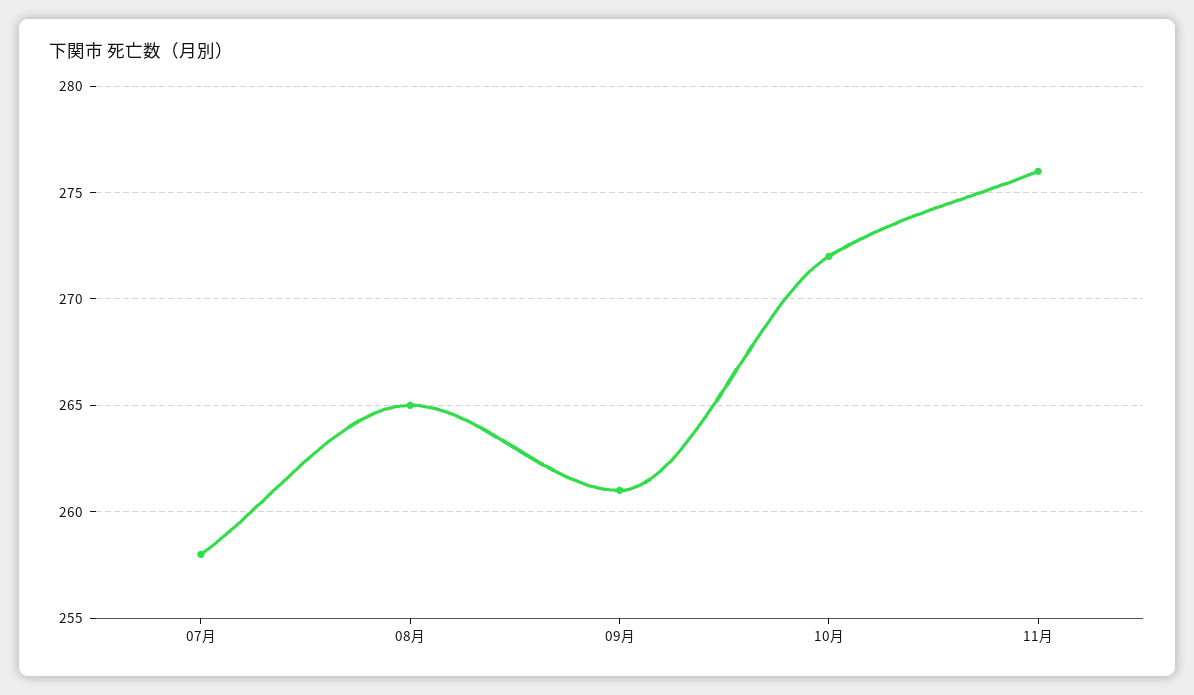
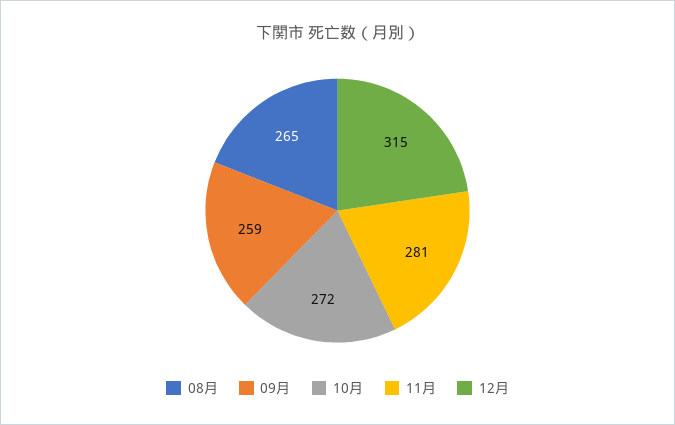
07月: 258 -> none
09月: 261 -> 259
11月: 276 -> 281
12月: none -> 315

